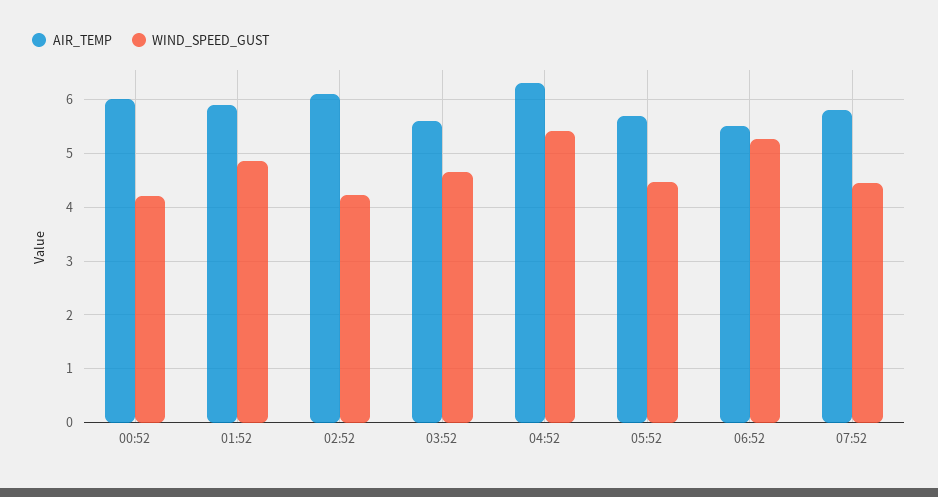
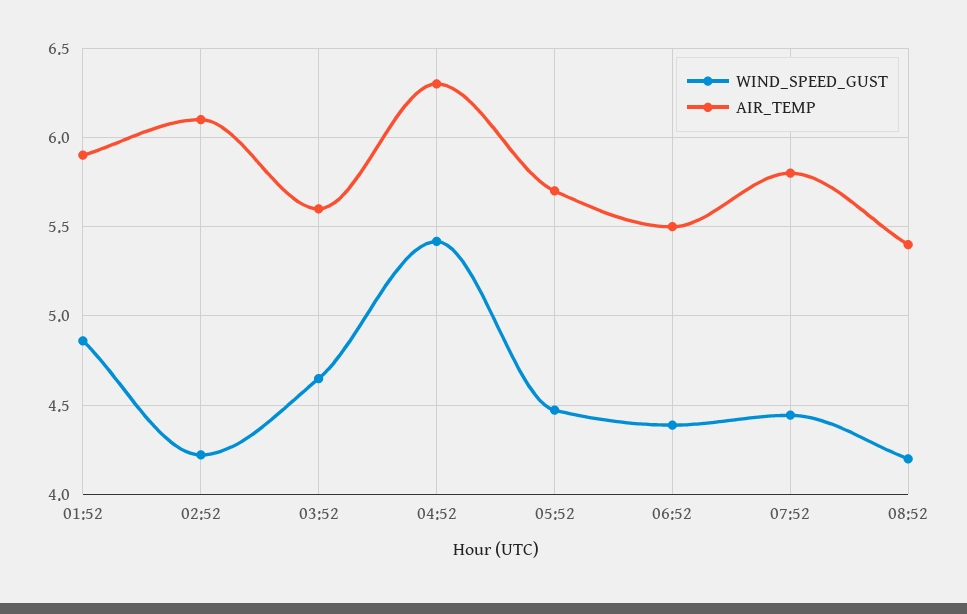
AIR_TEMP, 00:52: 6 -> none
WIND_SPEED_GUST, 00:52: 4.2 -> none
WIND_SPEED_GUST, 06:52: 5.2 -> 4.4
WIND_SPEED_GUST, 08:52: none -> 4.2
AIR_TEMP, 08:52: none -> 5.4

